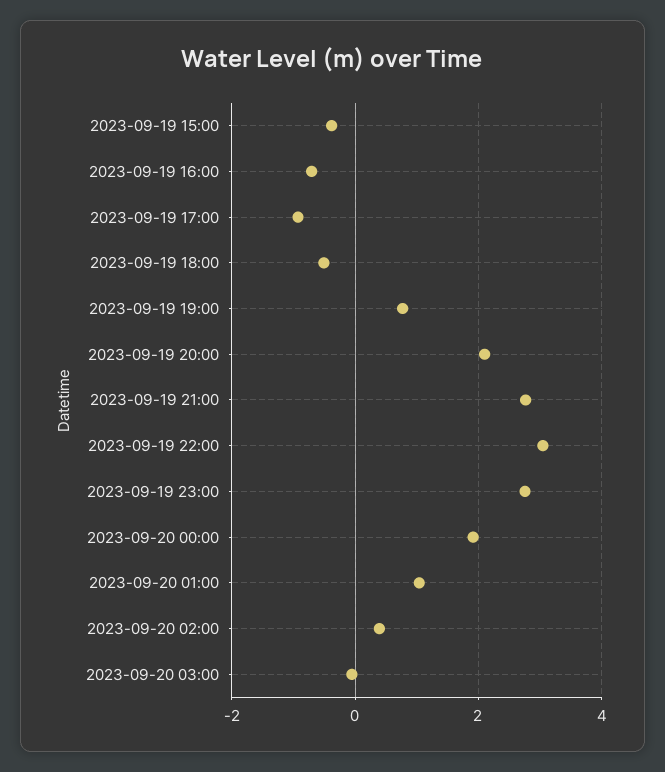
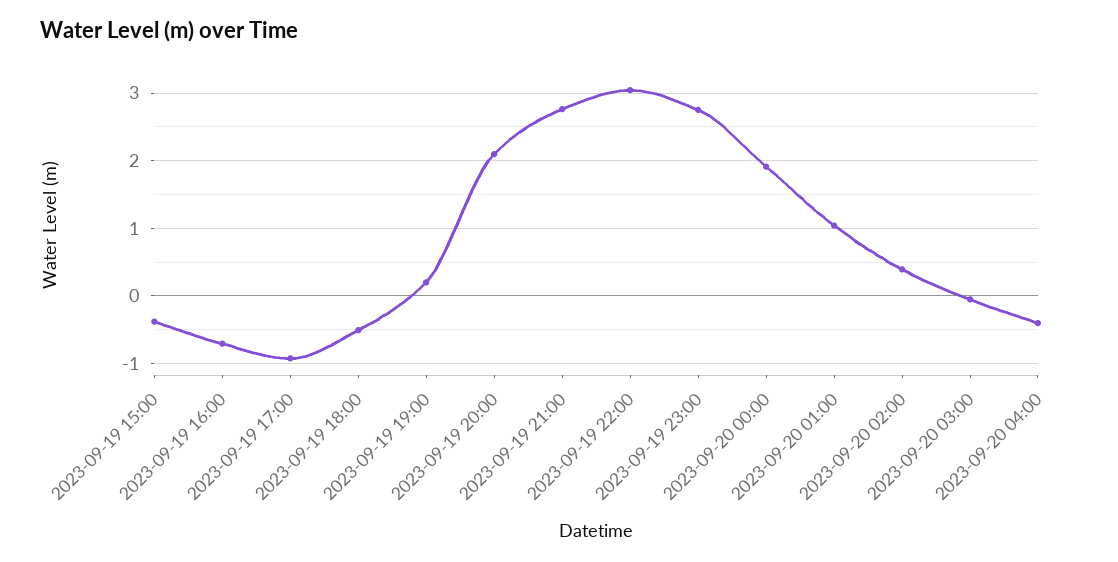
2023-09-19 19:00: 0.8 -> 0.2
2023-09-20 04:00: none -> -0.4

